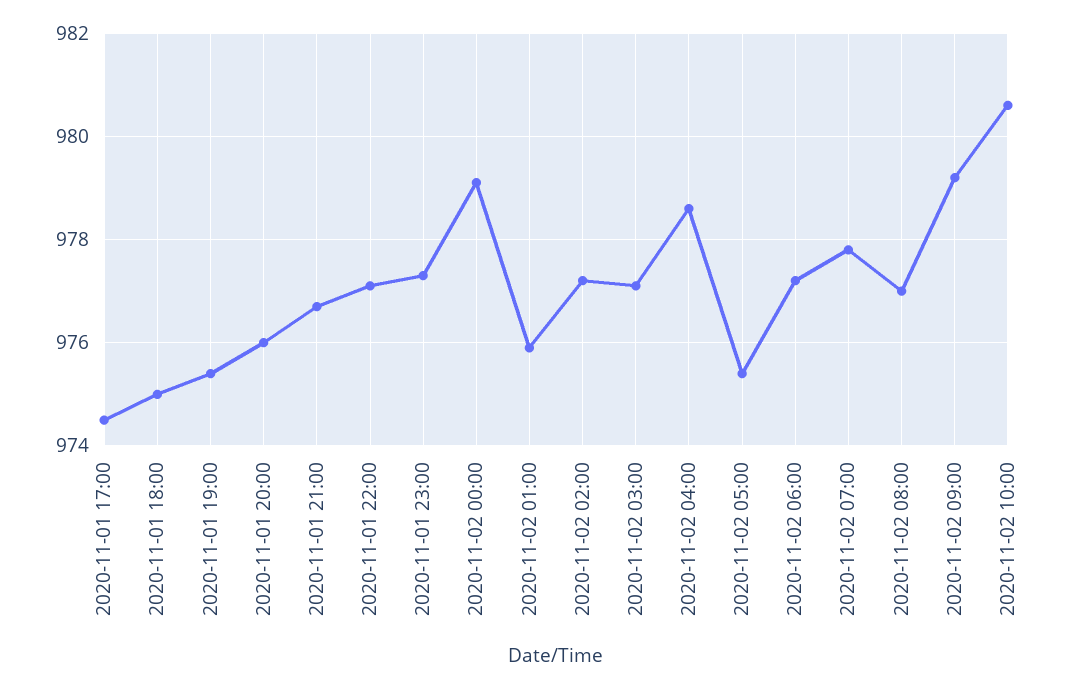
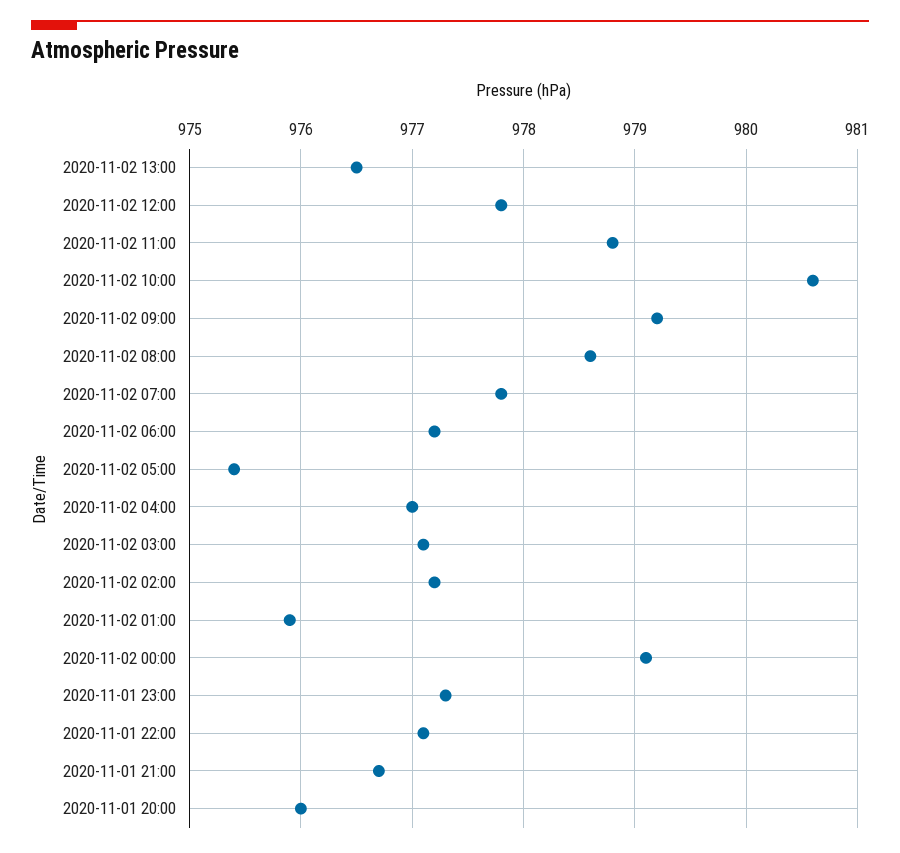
2020-11-01 17:00: 974.5 -> none
2020-11-01 18:00: 975 -> none
2020-11-01 19:00: 975.5 -> none
2020-11-02 04:00: 978.5 -> 977
2020-11-02 08:00: 977 -> 978.6
2020-11-02 13:00: none -> 976.5
2020-11-02 12:00: none -> 977.8
2020-11-02 11:00: none -> 978.8

